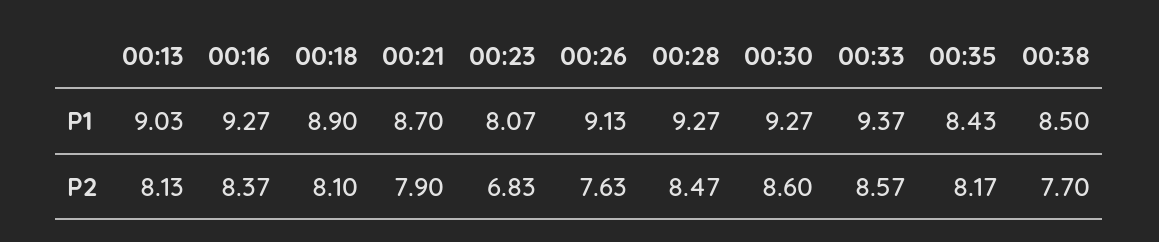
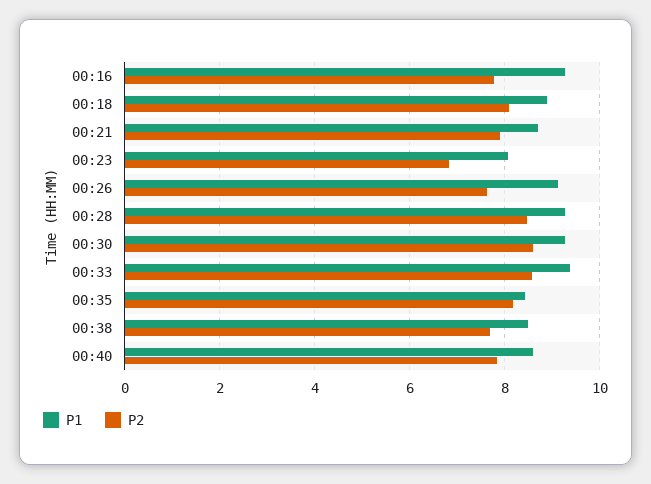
P1, 00:13: 9.03 -> none
P2, 00:13: 8.13 -> none
P2, 00:16: 8.37 -> 7.8
P1, 00:40: none -> 8.6
P2, 00:40: none -> 7.8

